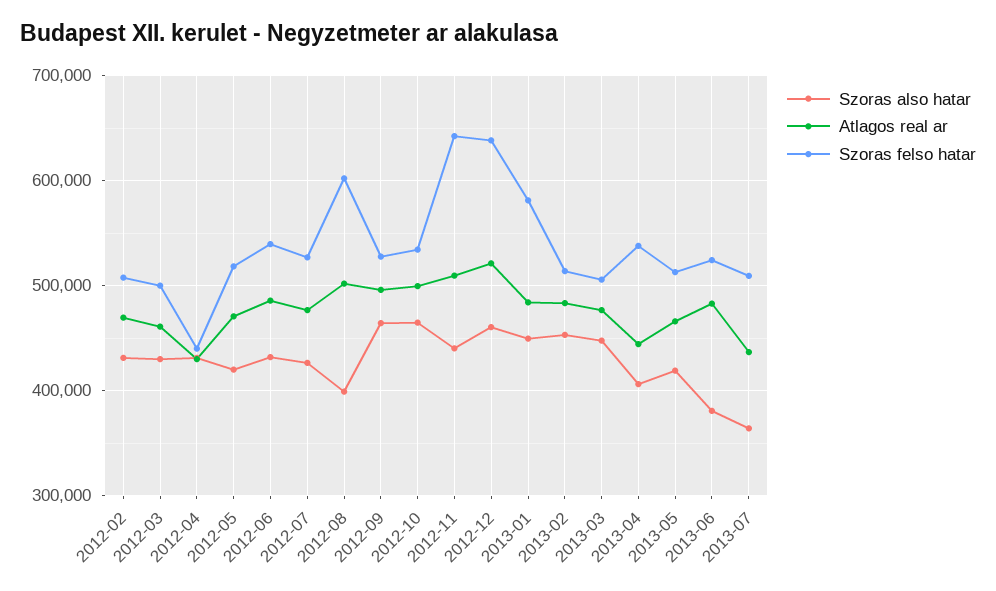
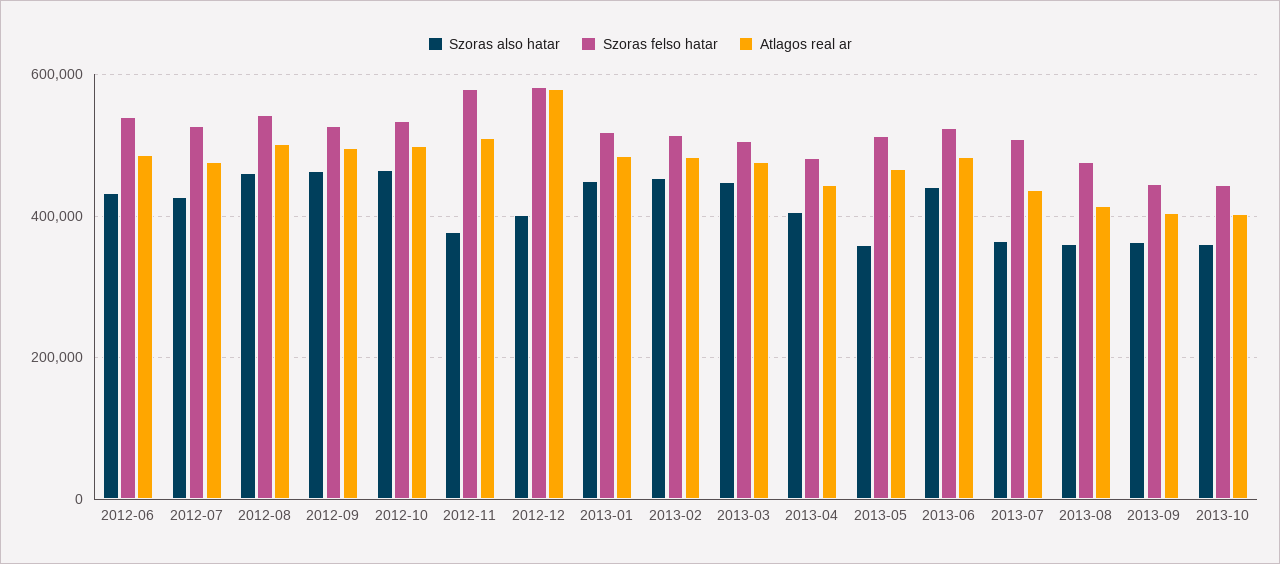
Szoras also hatar, 2012-02: 430000 -> none
Atlagos real ar, 2012-02: 470000 -> none
Szoras felso hatar, 2012-02: 510000 -> none
Szoras also hatar, 2012-03: 430000 -> none
Atlagos real ar, 2012-03: 460000 -> none
Szoras felso hatar, 2012-03: 500000 -> none
Szoras also hatar, 2012-04: 430000 -> none
Atlagos real ar, 2012-04: 430000 -> none
Szoras felso hatar, 2012-04: 440000 -> none
Szoras also hatar, 2012-05: 420000 -> none
Atlagos real ar, 2012-05: 470000 -> none
Szoras felso hatar, 2012-05: 520000 -> none
Szoras also hatar, 2012-08: 400000 -> 460000
Szoras felso hatar, 2012-08: 600000 -> 540000
Szoras also hatar, 2012-11: 440000 -> 380000
Szoras felso hatar, 2012-11: 640000 -> 580000
Szoras also hatar, 2012-12: 460000 -> 400000
Atlagos real ar, 2012-12: 520000 -> 580000
Szoras felso hatar, 2012-12: 640000 -> 580000
Szoras felso hatar, 2013-01: 580000 -> 520000
Szoras felso hatar, 2013-04: 540000 -> 480000
Szoras also hatar, 2013-05: 420000 -> 360000
Szoras also hatar, 2013-06: 380000 -> 440000
Szoras also hatar, 2013-08: none -> 360000
Szoras felso hatar, 2013-08: none -> 480000
Atlagos real ar, 2013-08: none -> 420000
Szoras also hatar, 2013-09: none -> 360000
Szoras felso hatar, 2013-09: none -> 440000
Atlagos real ar, 2013-09: none -> 400000
Szoras also hatar, 2013-10: none -> 360000
Szoras felso hatar, 2013-10: none -> 440000
Atlagos real ar, 2013-10: none -> 400000

